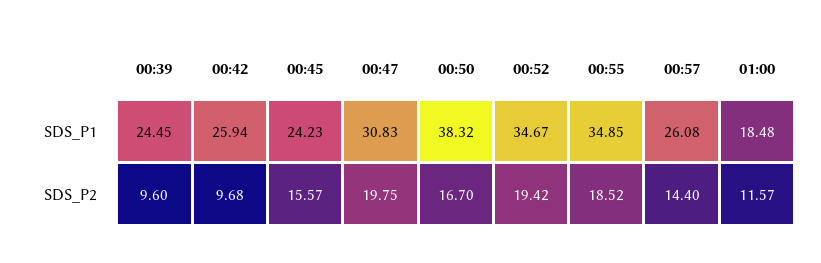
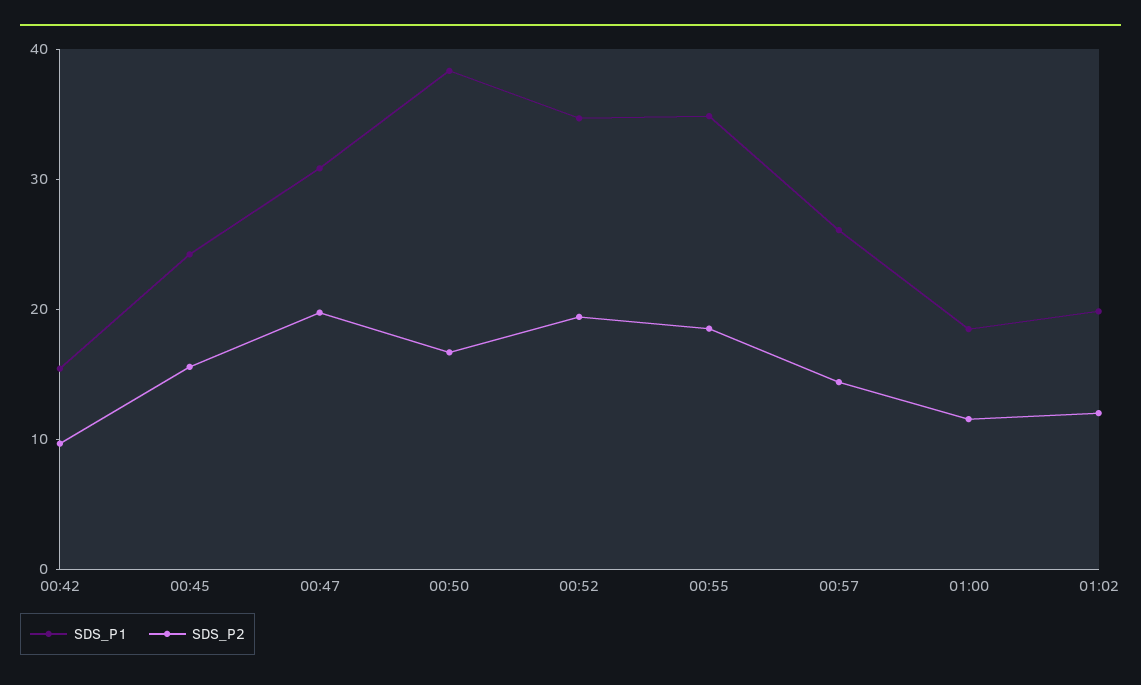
SDS_P1, 00:39: 24.45 -> none
SDS_P1, 00:42: 25.94 -> 16
SDS_P2, 00:39: 9.6 -> none
SDS_P1, 01:02: none -> 20
SDS_P2, 01:02: none -> 12

